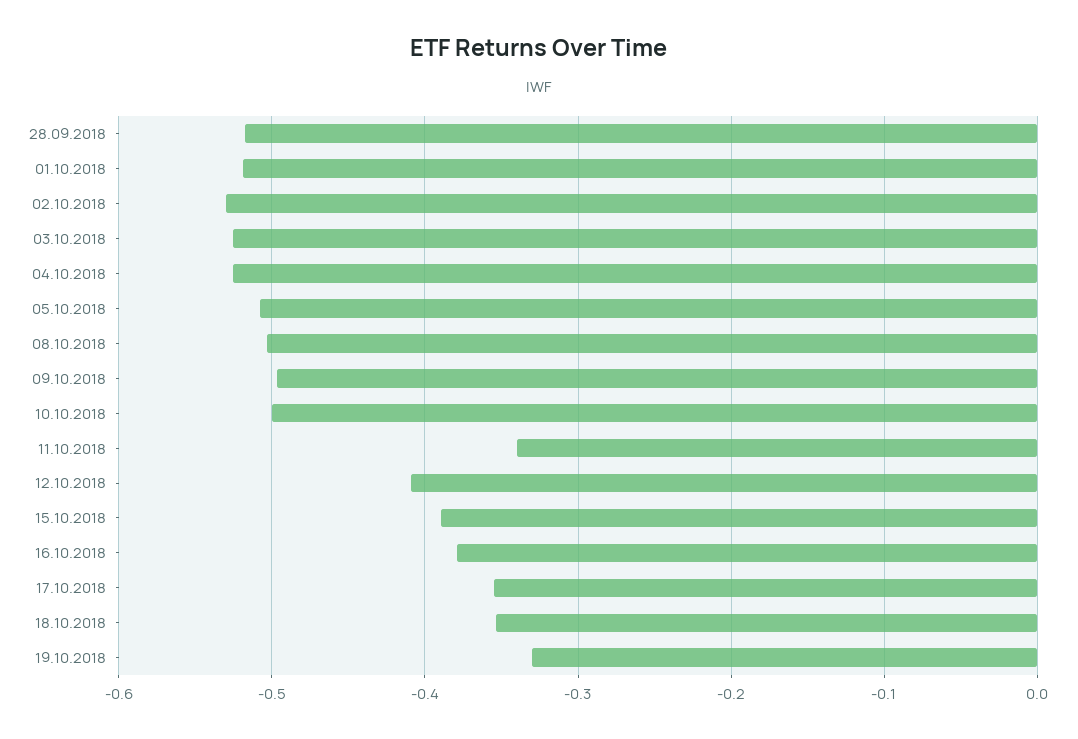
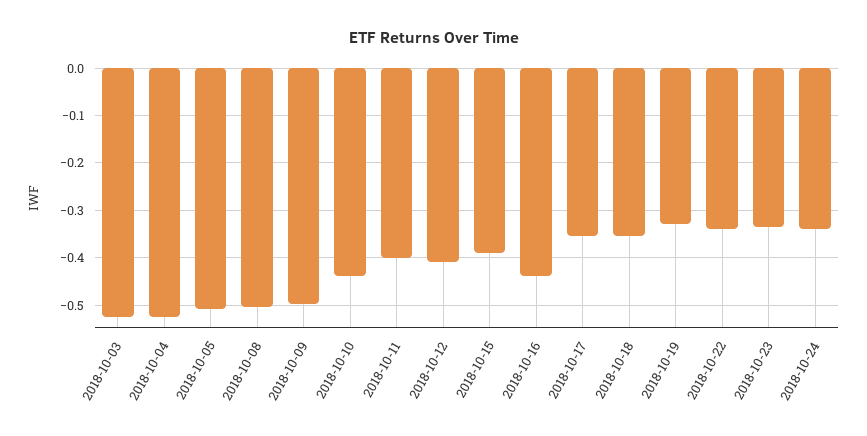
28.09.2018: -0.52 -> none
01.10.2018: -0.52 -> none
02.10.2018: -0.53 -> none
10.10.2018: -0.5 -> -0.44
11.10.2018: -0.34 -> -0.4
16.10.2018: -0.38 -> -0.44
2018-10-22: none -> -0.34
2018-10-23: none -> -0.34
2018-10-24: none -> -0.34

